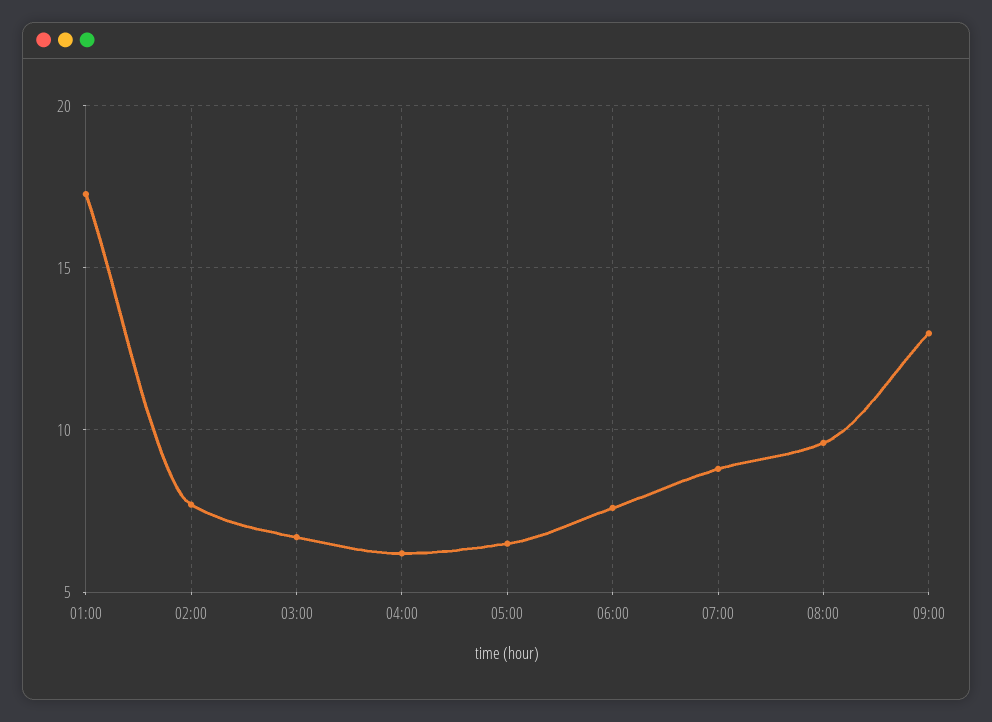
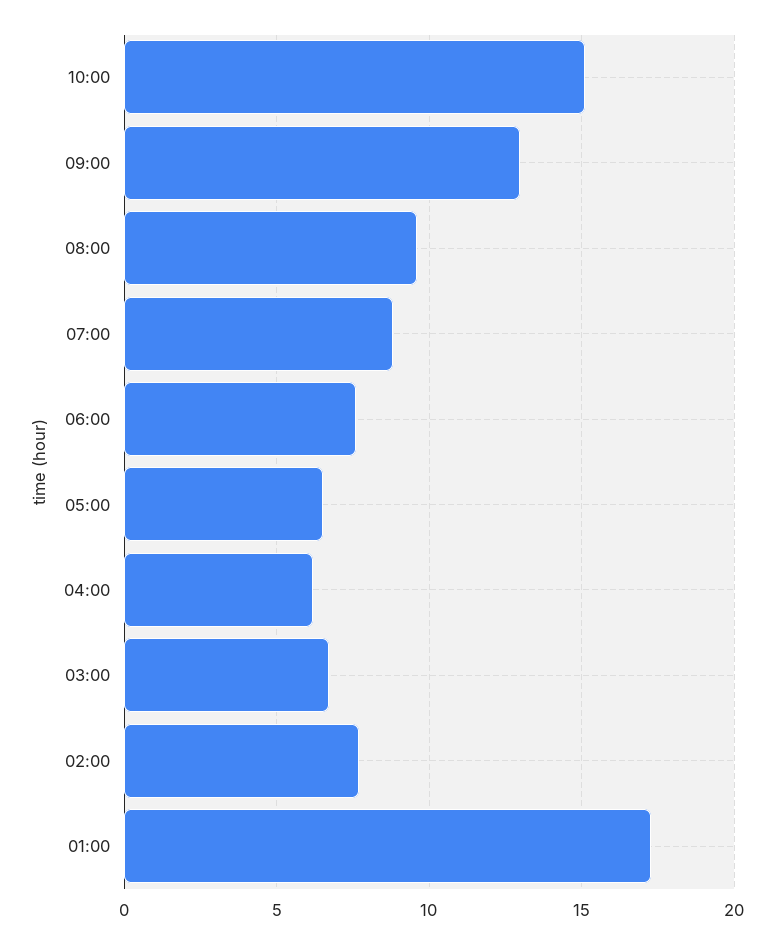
10:00: none -> 15

